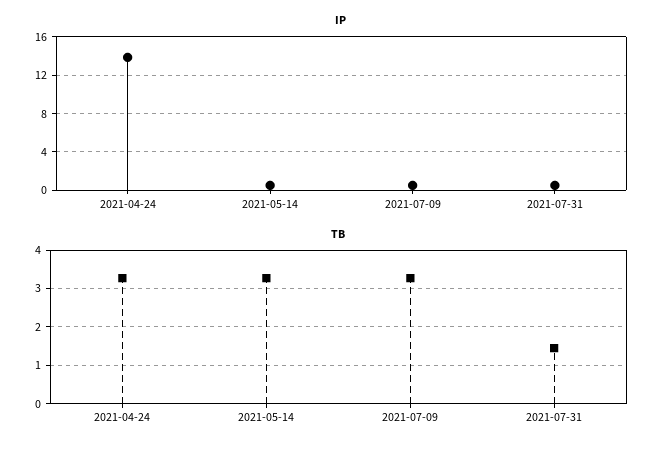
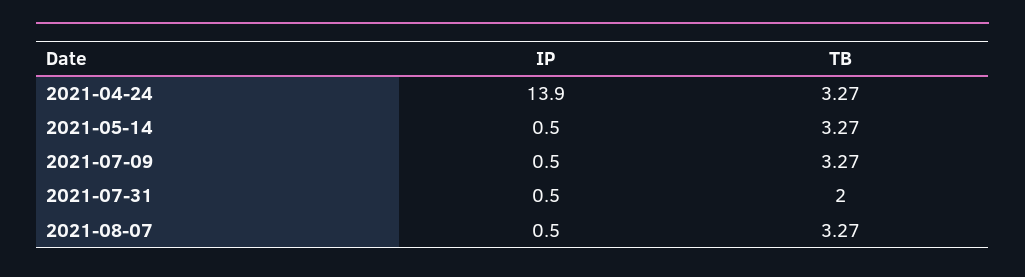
TB, 2021-07-31: 1.4 -> 2
IP, 2021-08-07: none -> 0.5
TB, 2021-08-07: none -> 3.27

